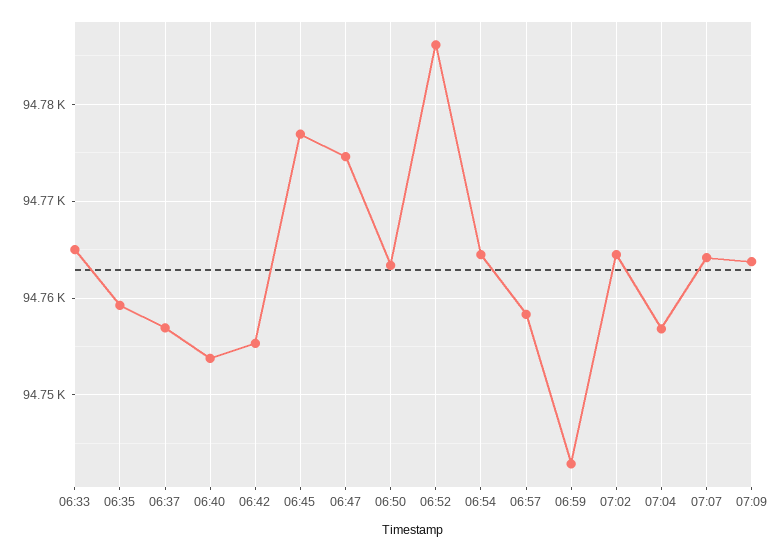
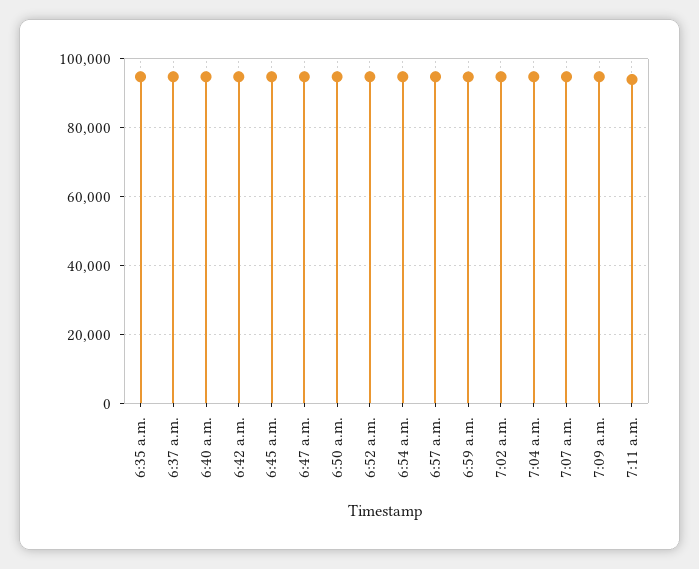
06:33: 94765 -> none
7:11 a.m.: none -> 94000

